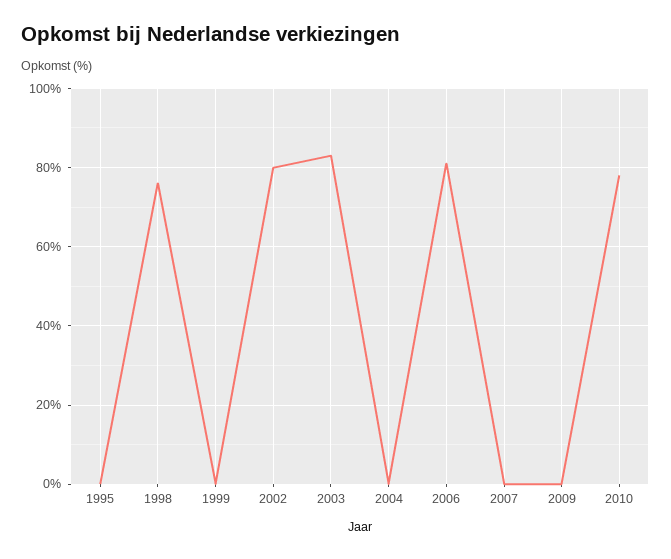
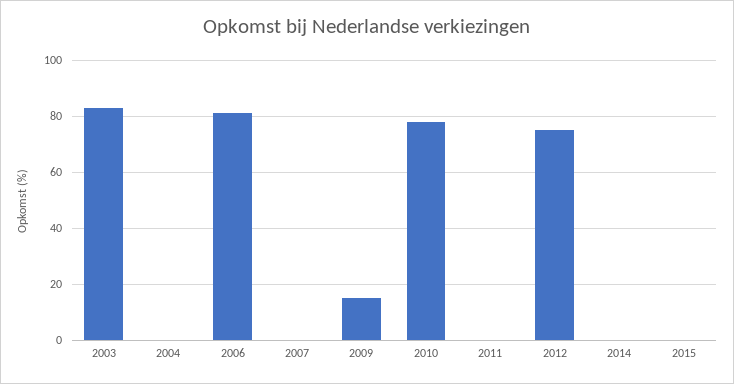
1995: 0 -> none
1998: 75 -> none
1999: 0 -> none
2002: 80 -> none
2009: 0 -> 15
2011: none -> 0
2012: none -> 75
2014: none -> 0
2015: none -> 0

